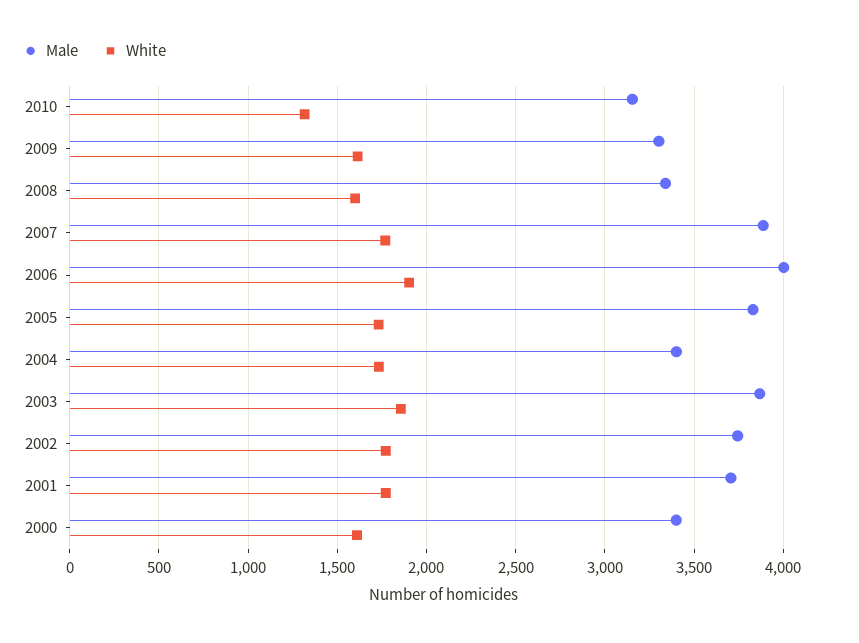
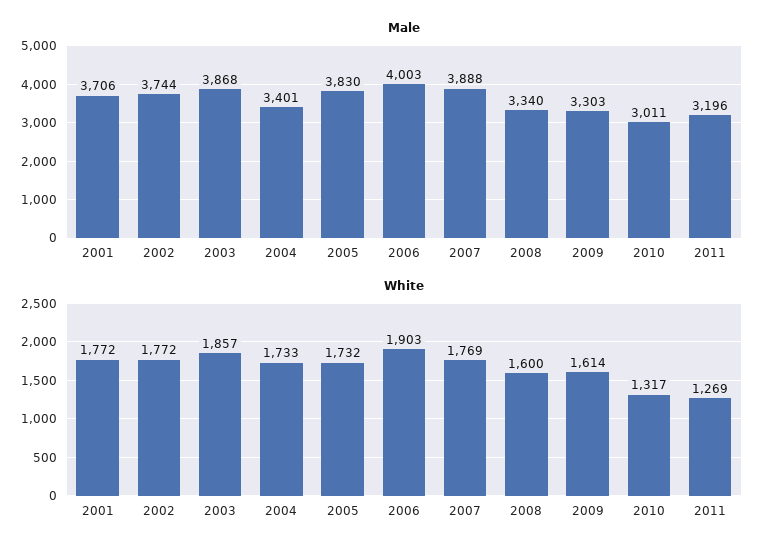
Male, 2010: 3150 -> 3011
Male, 2000: 3400 -> none
White, 2000: 1600 -> none
Male, 2011: none -> 3196
White, 2011: none -> 1269

